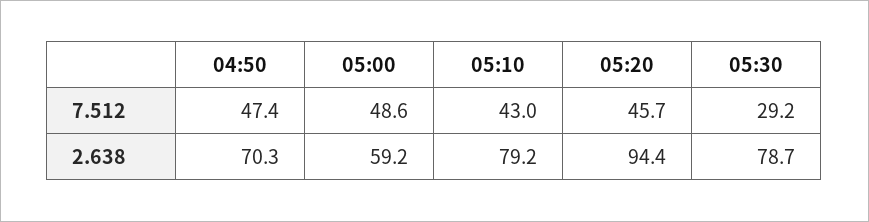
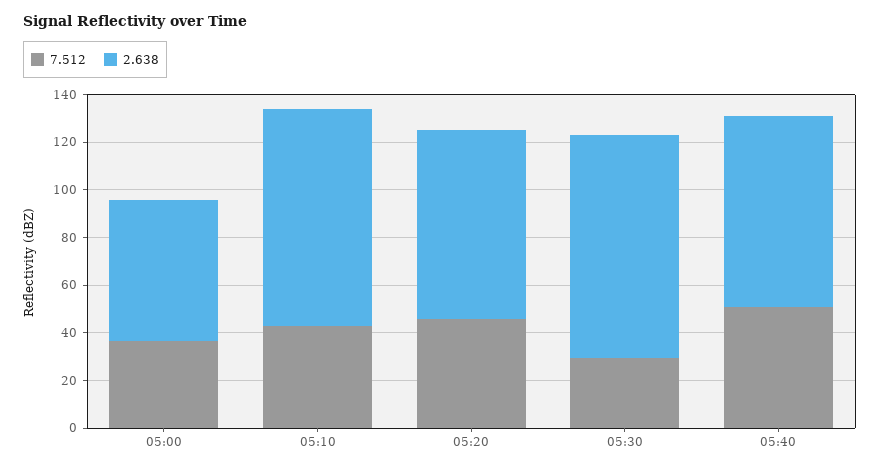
7.512, 04:50: 47.4 -> none
7.512, 05:00: 48.6 -> 35
2.638, 04:50: 70.3 -> none
2.638, 05:10: 79.2 -> 90
2.638, 05:20: 94.4 -> 80
2.638, 05:30: 78.7 -> 95
7.512, 05:40: none -> 50
2.638, 05:40: none -> 80

